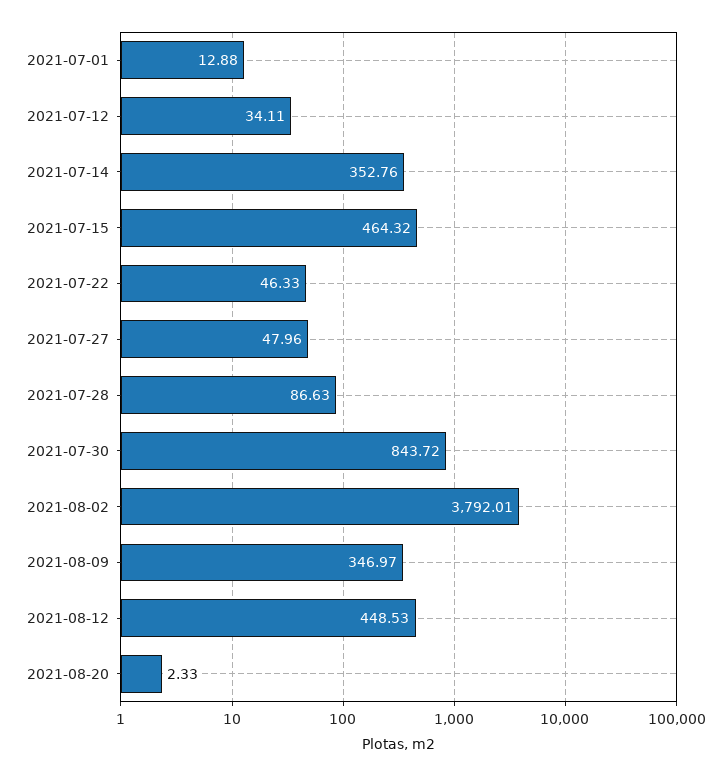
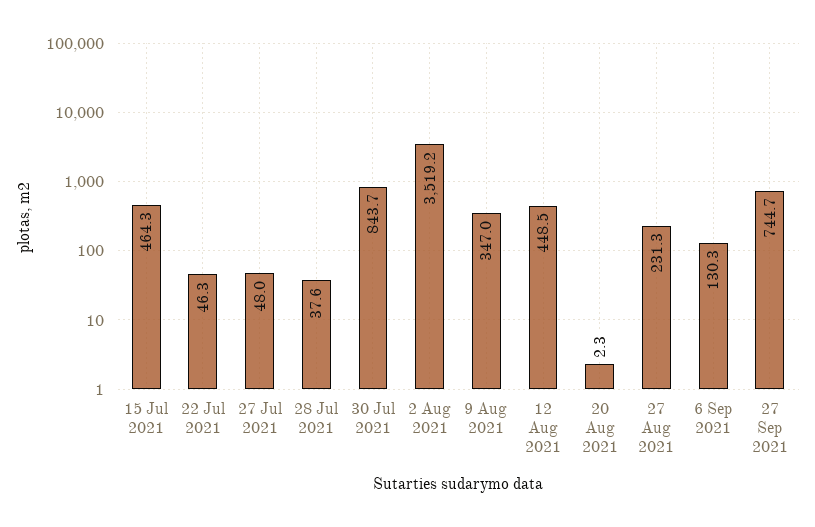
2021-07-01: 12.88 -> none
2021-07-12: 34.11 -> none
2021-07-14: 352.76 -> none
2021-07-28: 86.63 -> 37.6
2021-08-02: 3792.01 -> 3519.2
27 Aug 2021: none -> 231.3
6 Sep 2021: none -> 130.3
27 Sep 2021: none -> 744.7

